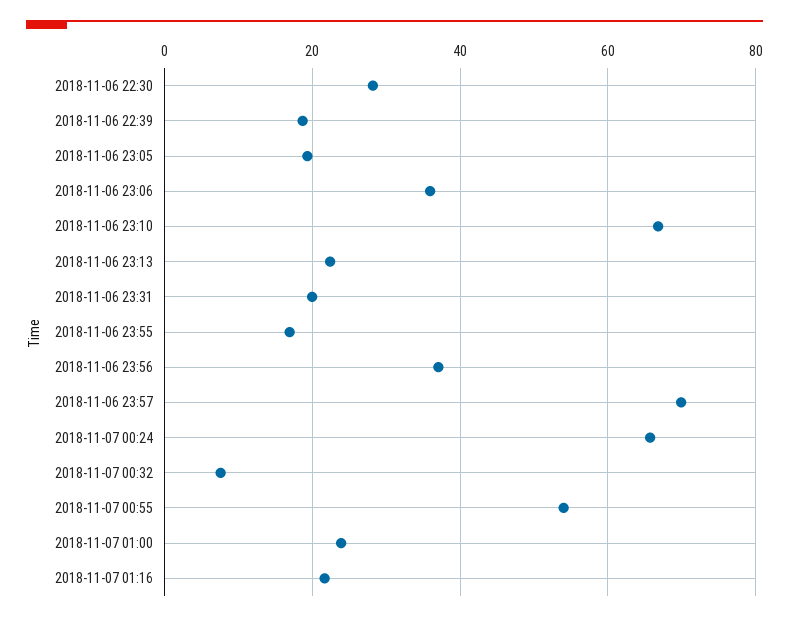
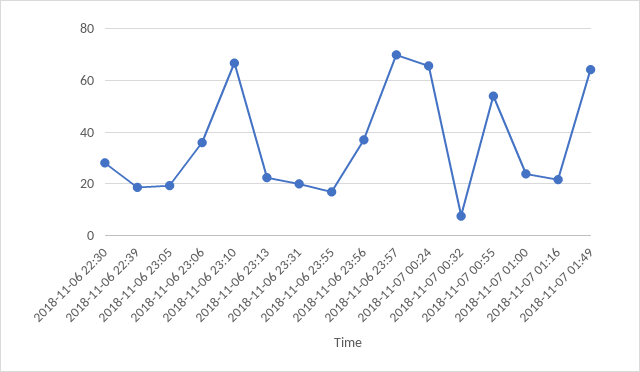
2018-11-07 01:49: none -> 65

